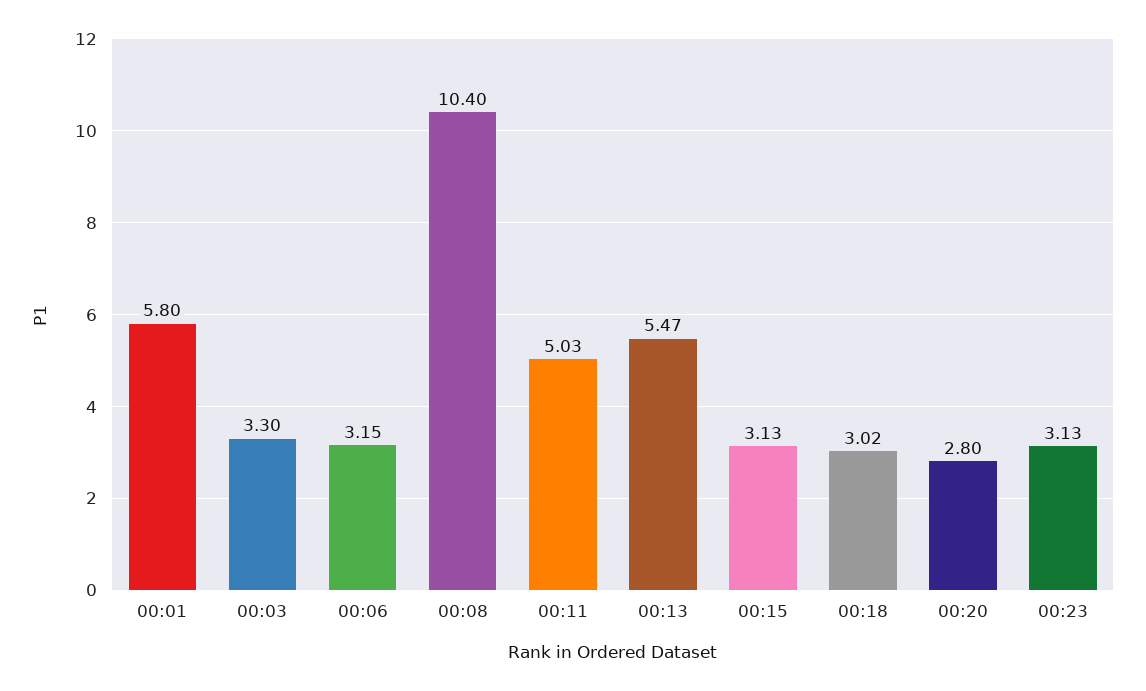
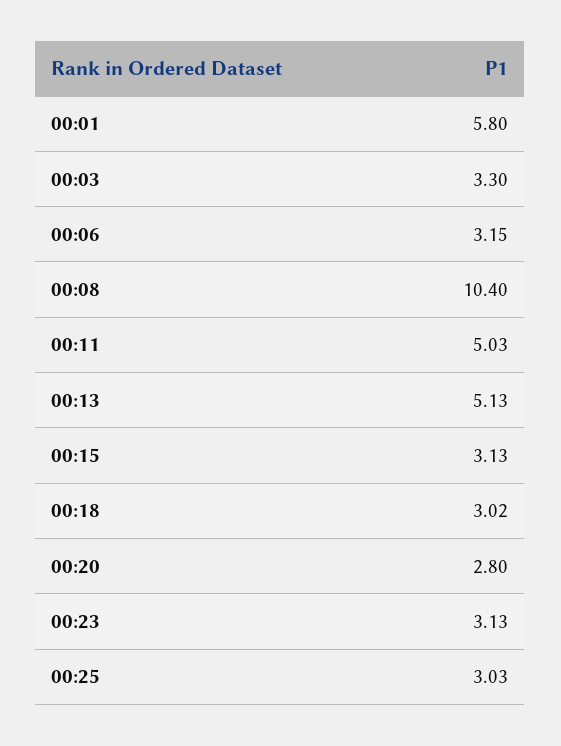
00:13: 5.47 -> 5.13
00:25: none -> 3.03

